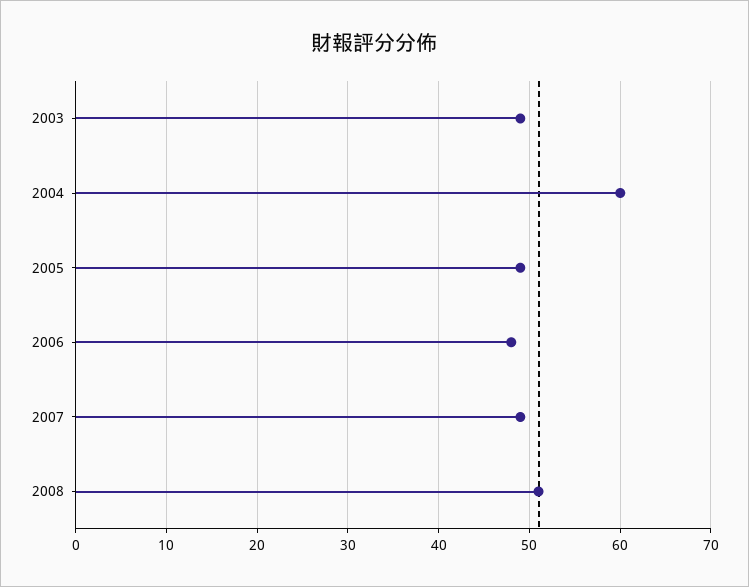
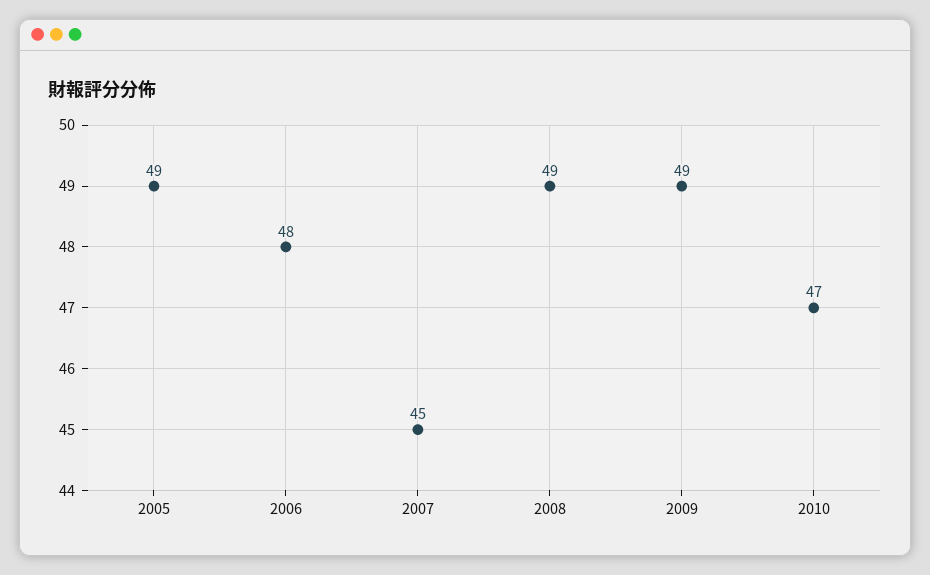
2003: 49 -> none
2004: 60 -> none
2007: 49 -> 45
2008: 51 -> 49
2009: none -> 49
2010: none -> 47

